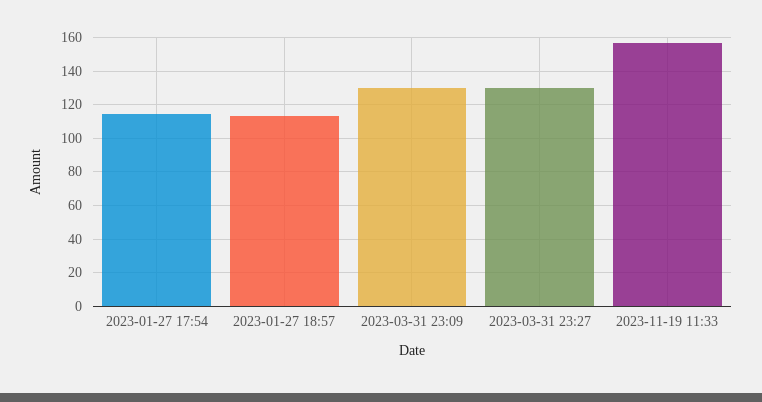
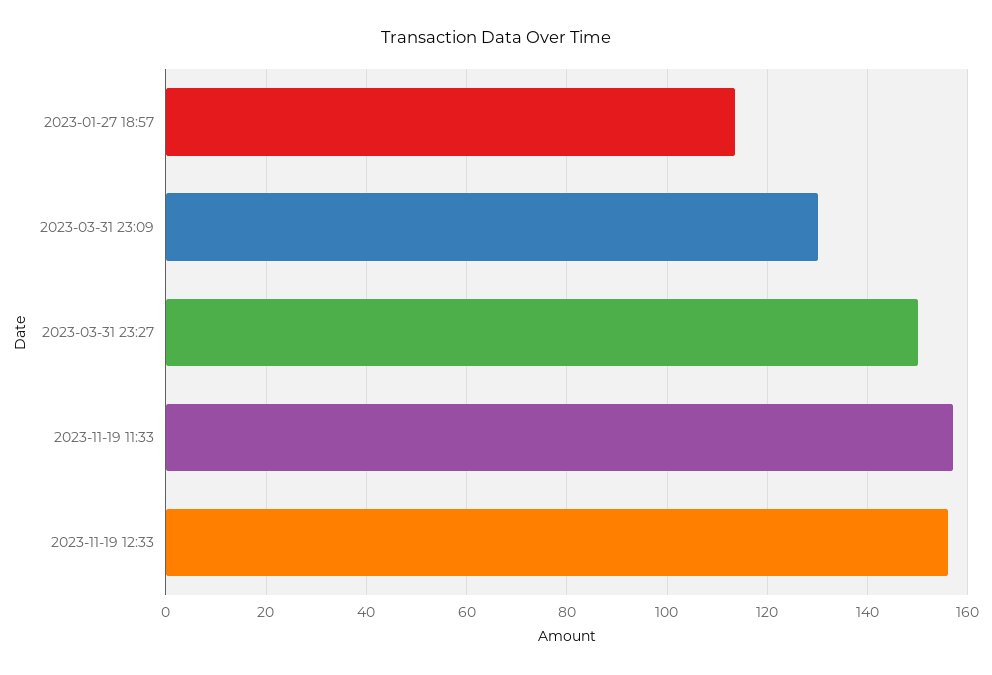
2023-01-27 17:54: 115 -> none
2023-03-31 23:27: 130 -> 150
2023-11-19 12:33: none -> 156

